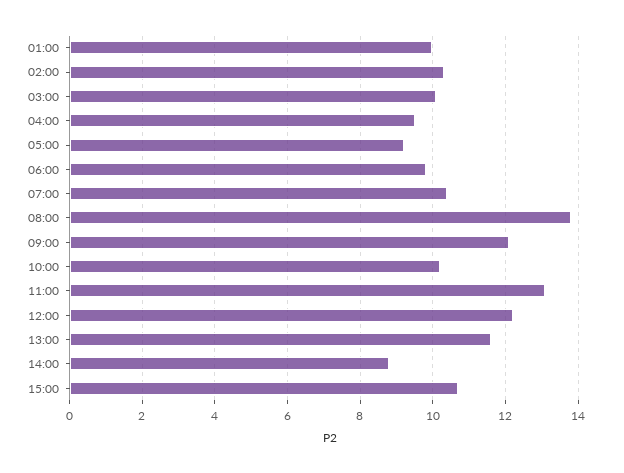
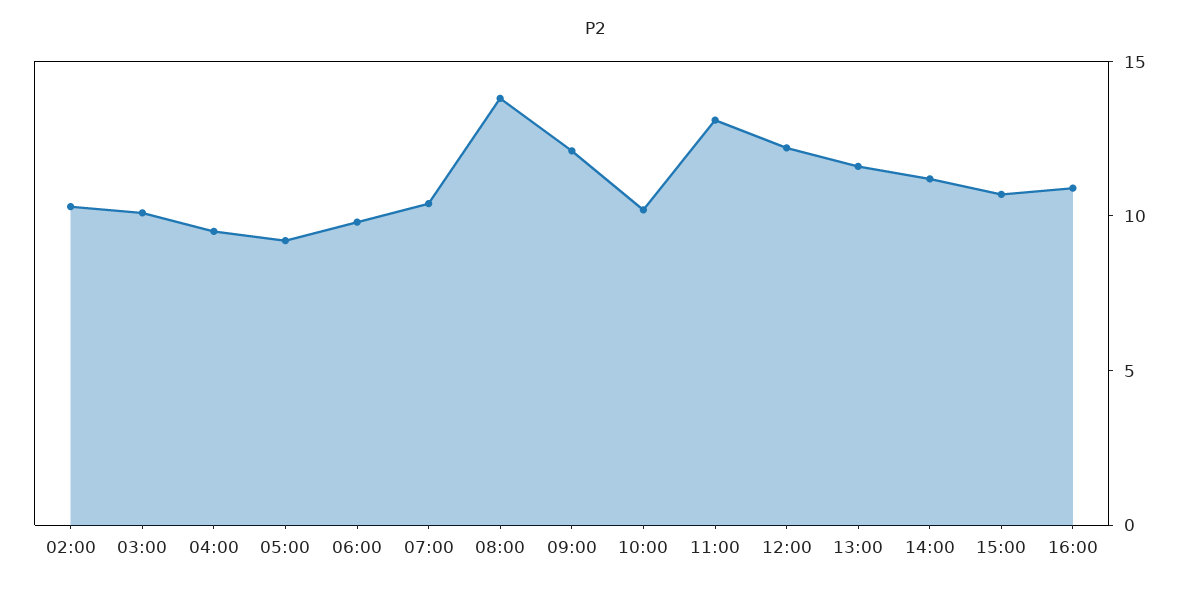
01:00: 10 -> none
14:00: 8.8 -> 11
16:00: none -> 11

